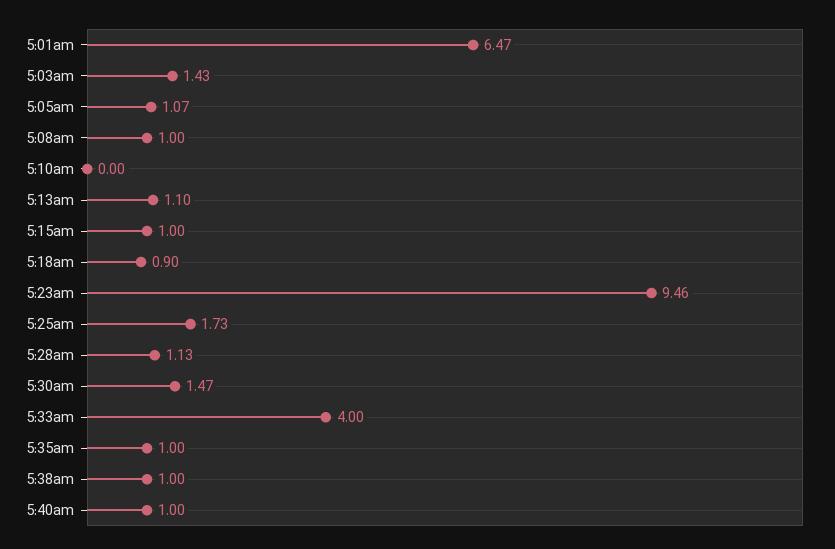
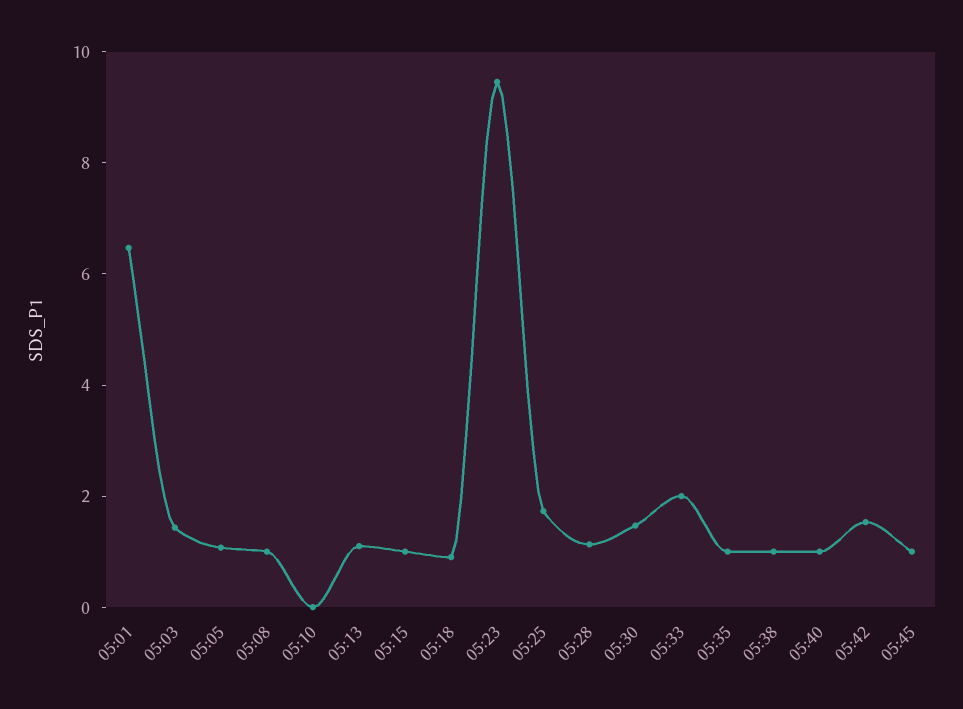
5:33am: 4 -> 2
05:42: none -> 1.5
05:45: none -> 1

